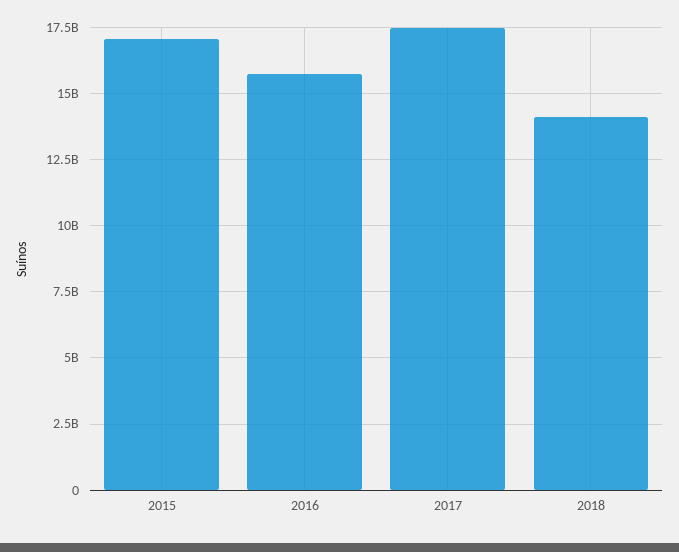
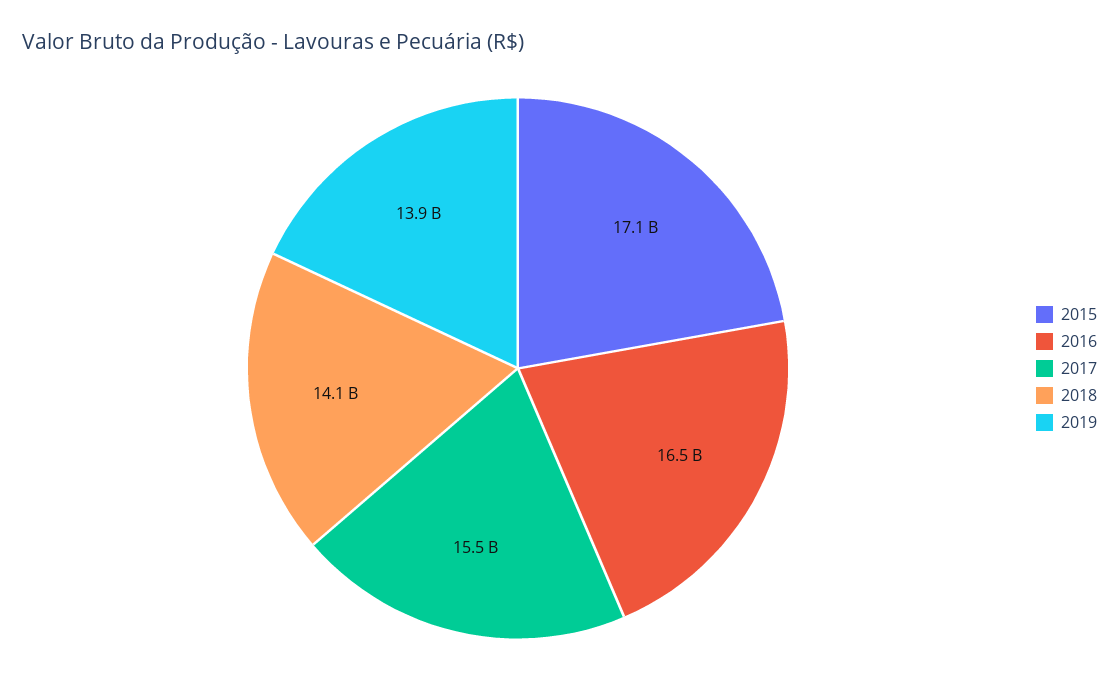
2016: 15750000000 -> 16500000000
2017: 17500000000 -> 15500000000
2019: none -> 13900000000

